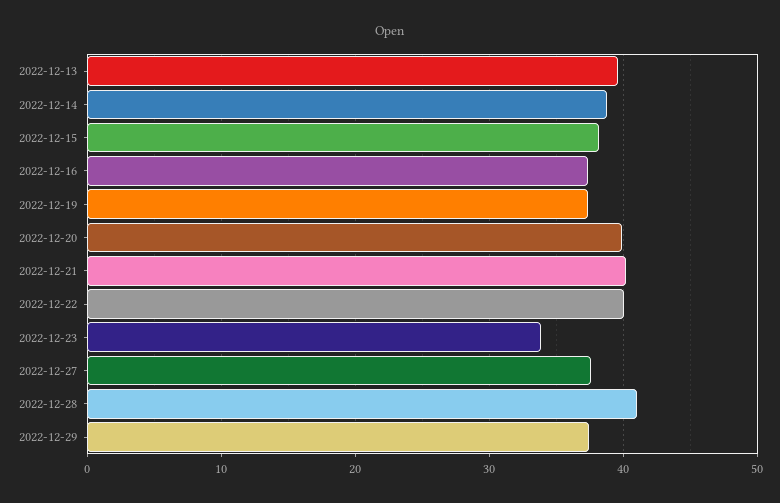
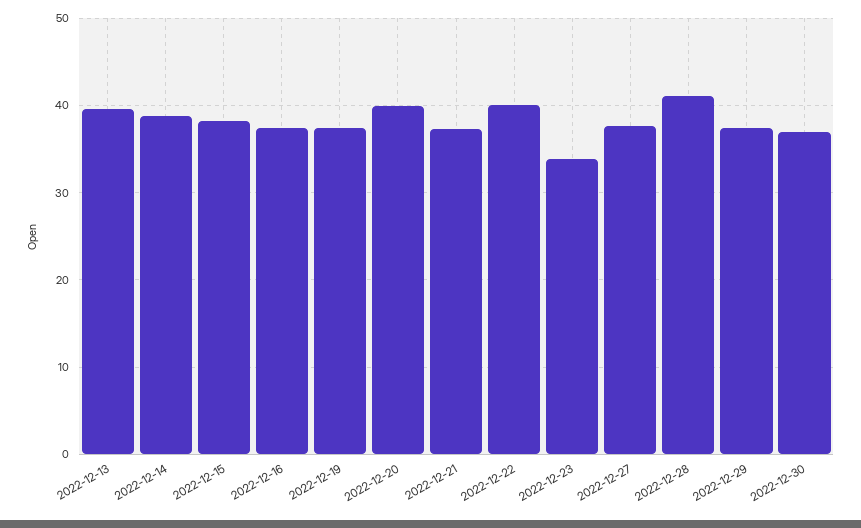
2022-12-21: 40 -> 37
2022-12-30: none -> 37

